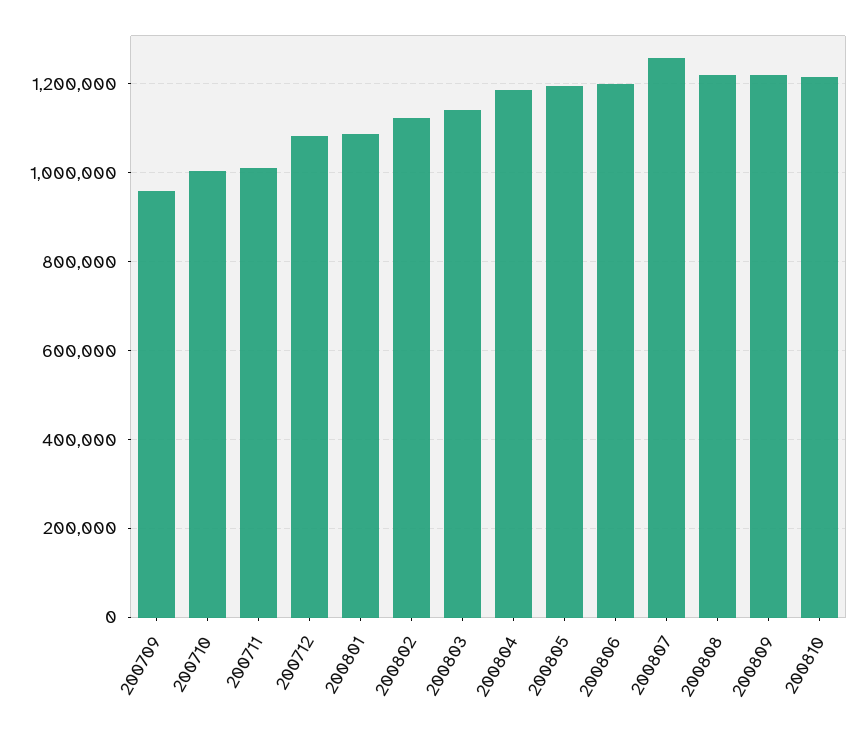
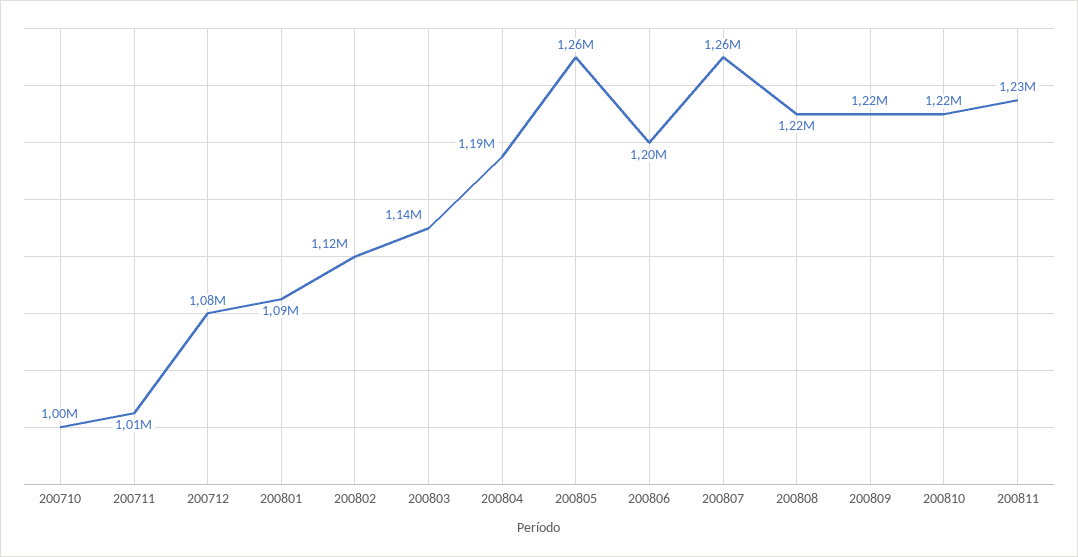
200709: 960000 -> none
200805: 1200000 -> 1260000
200811: none -> 1230000

